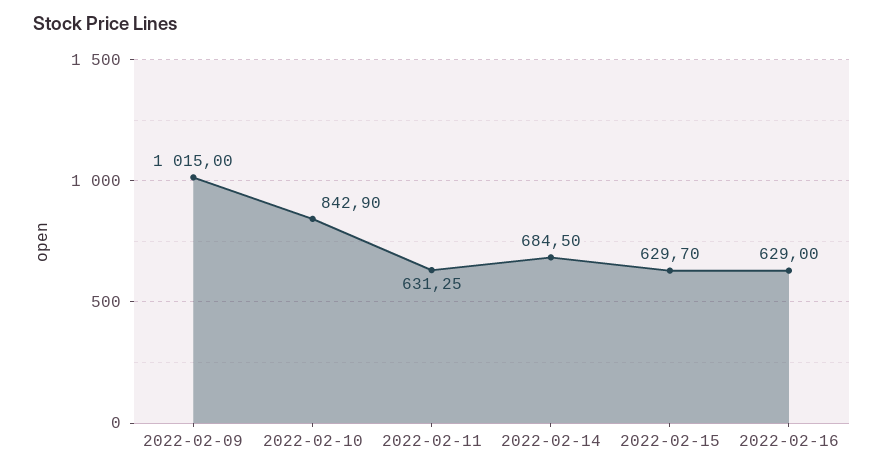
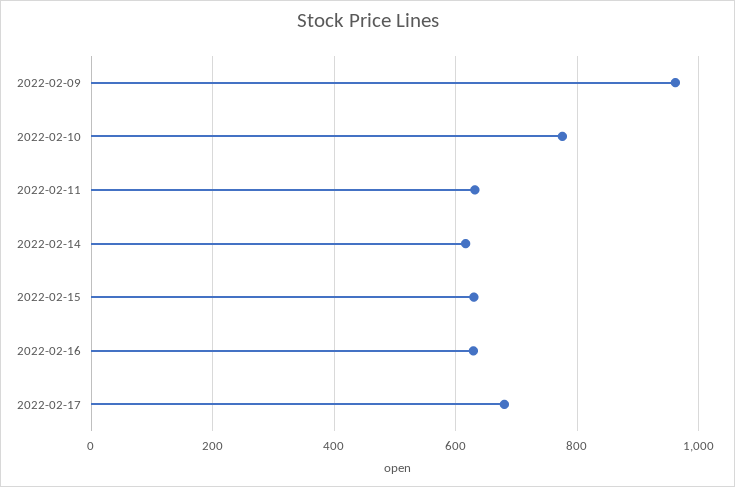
2022-02-09: 1015 -> 960
2022-02-10: 842.9 -> 780
2022-02-14: 684.5 -> 620
2022-02-17: none -> 680

